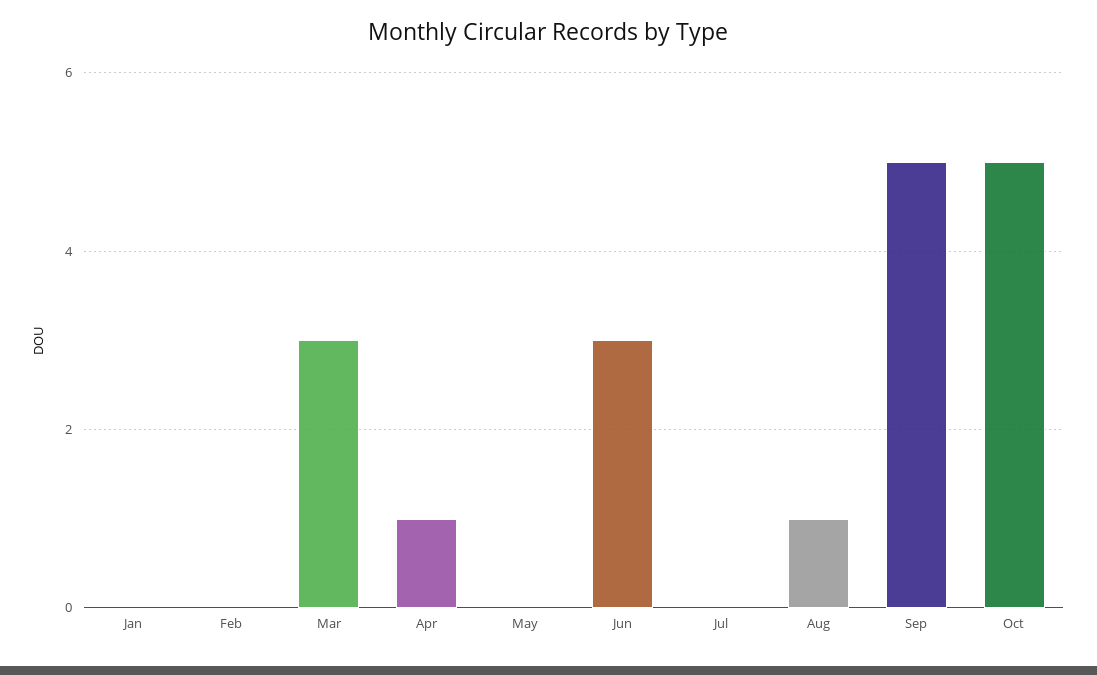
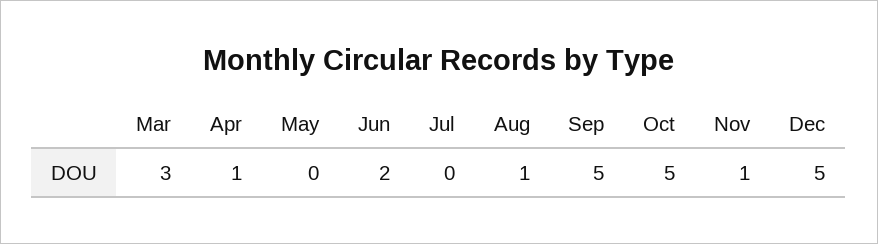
Jan: 0 -> none
Feb: 0 -> none
Jun: 3 -> 2
Nov: none -> 1
Dec: none -> 5

